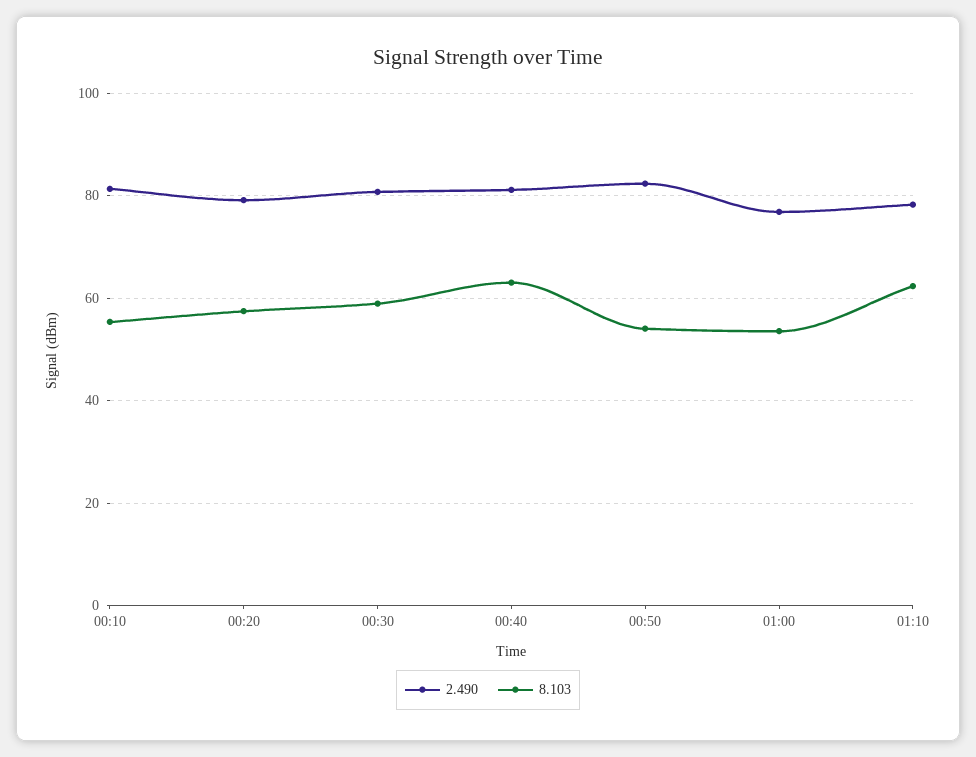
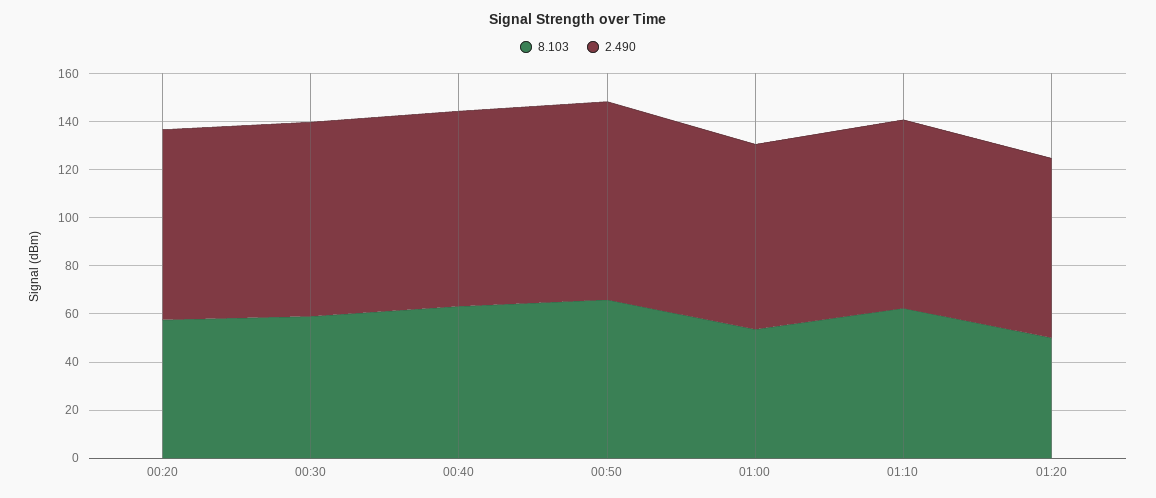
2.490, 00:10: 82 -> none
8.103, 00:10: 56 -> none
8.103, 00:50: 54 -> 65
8.103, 01:20: none -> 50
2.490, 01:20: none -> 75

